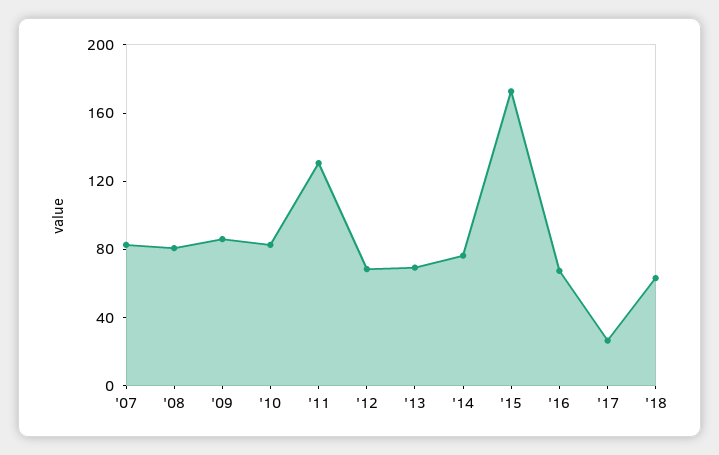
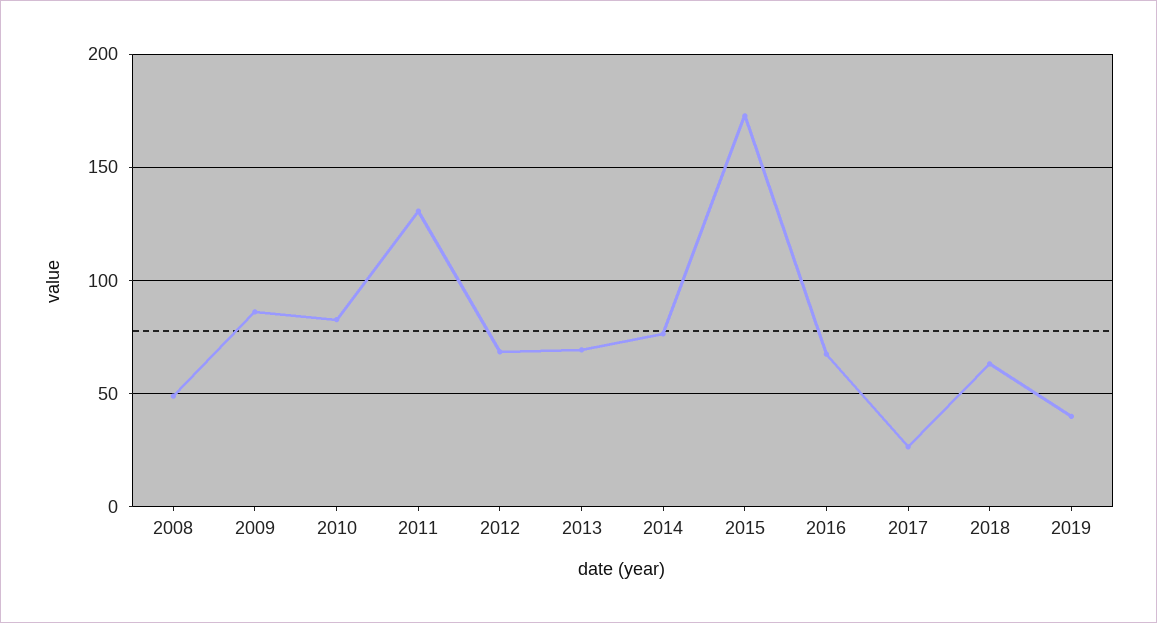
'07: 80 -> none
'08: 80 -> 50
2019: none -> 40

